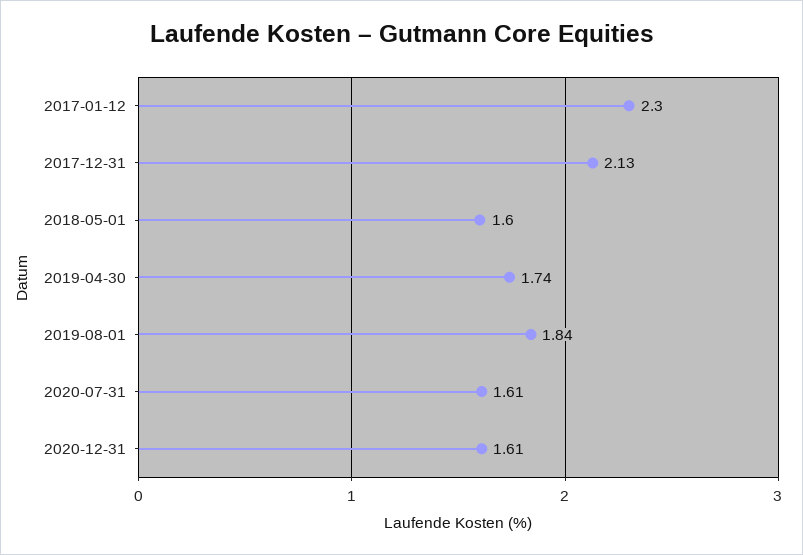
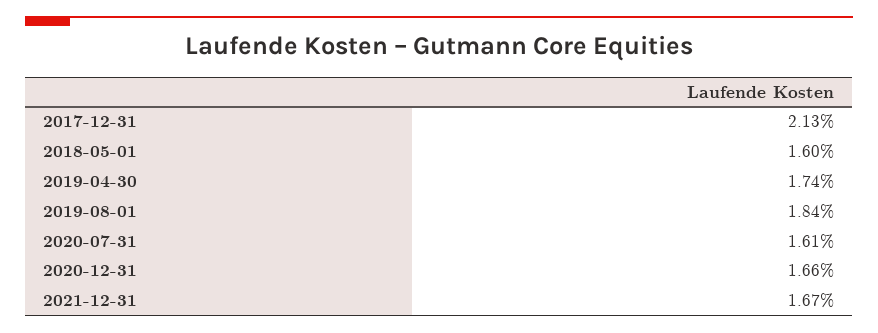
2017-01-12: 2.3 -> none
2020-12-31: 1.61 -> 1.66
2021-12-31: none -> 1.67

